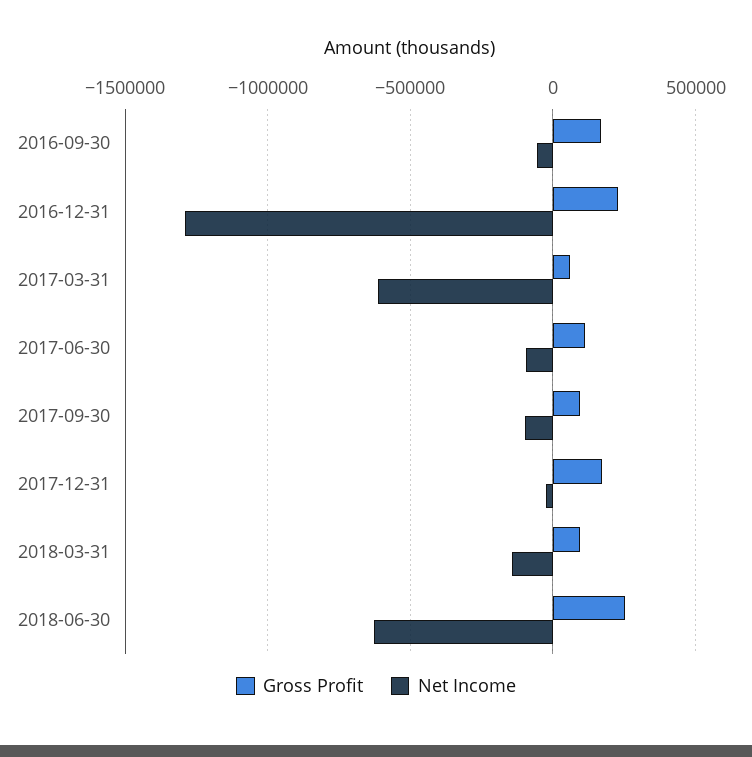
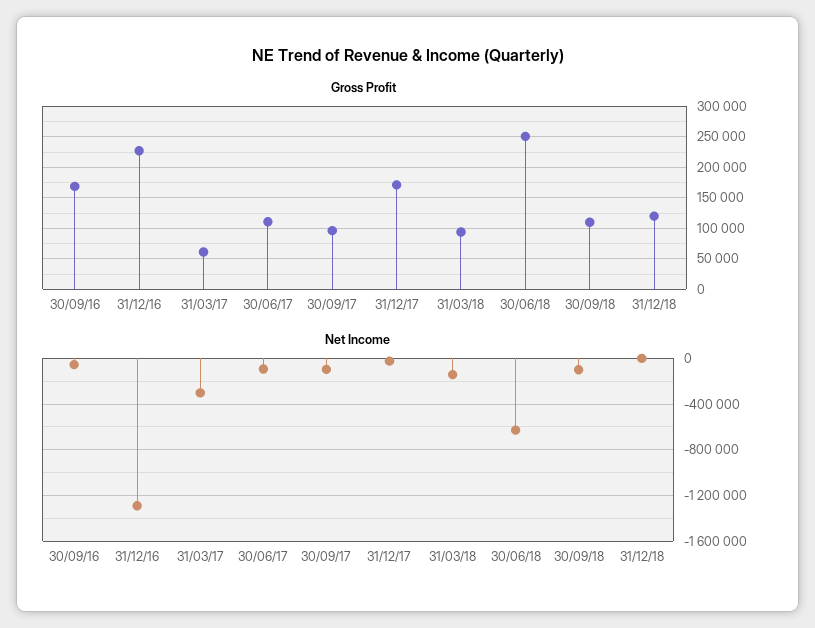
Net Income, 2017-03-31: -600000 -> -300000
Gross Profit, 30/09/18: none -> 110000
Gross Profit, 31/12/18: none -> 120000
Net Income, 30/09/18: none -> -100000
Net Income, 31/12/18: none -> 0

